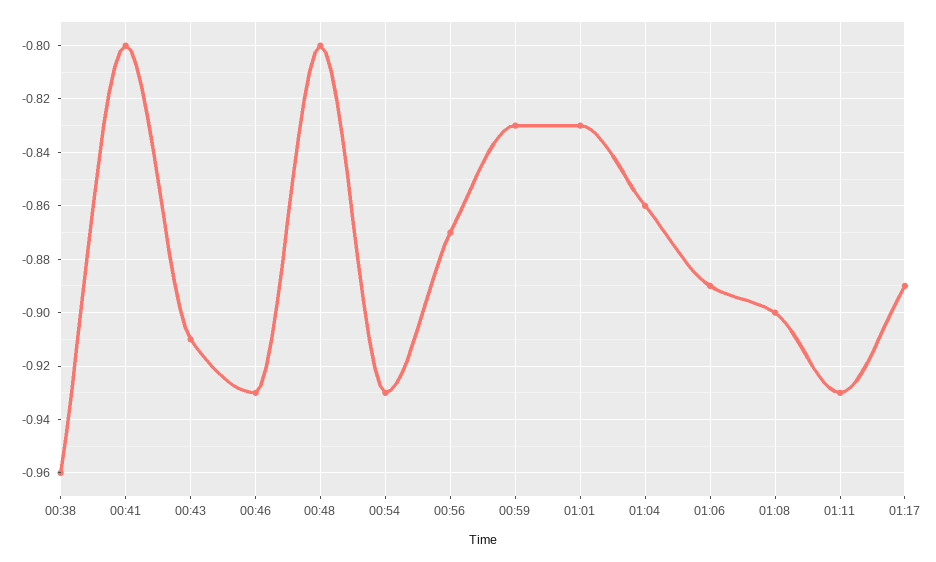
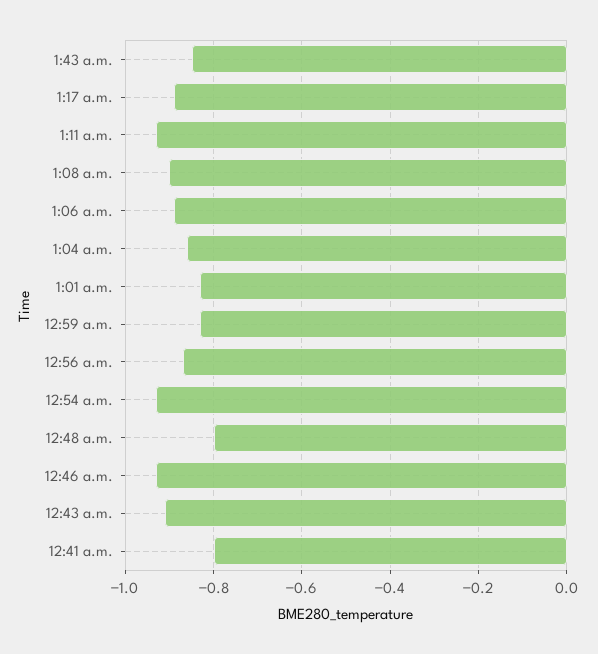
00:38: -0.96 -> none
1:43 a.m.: none -> -0.85

